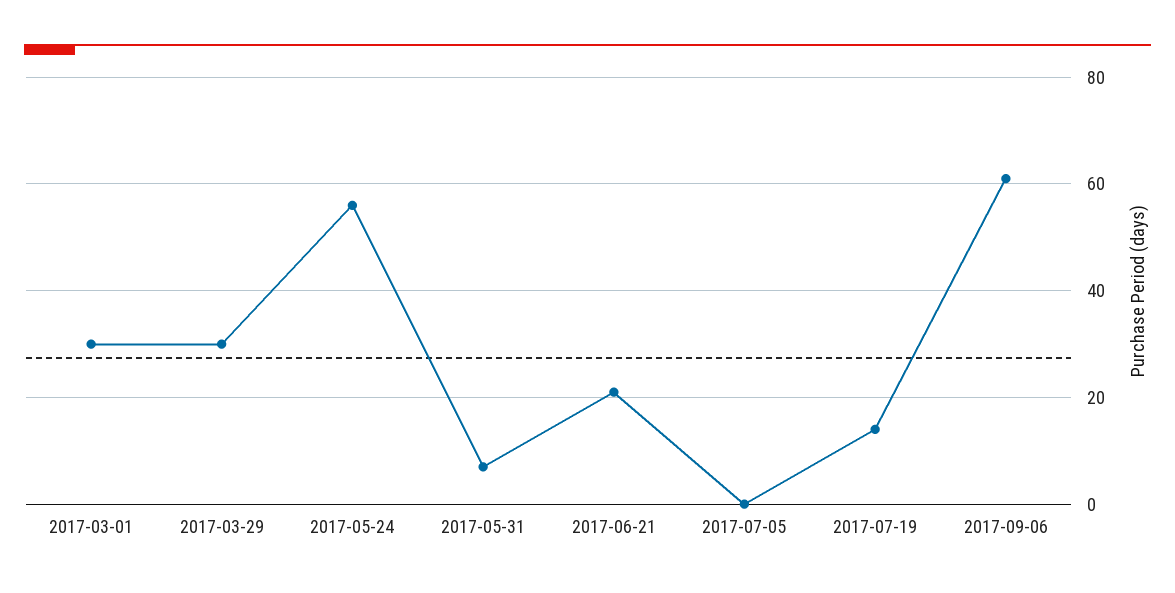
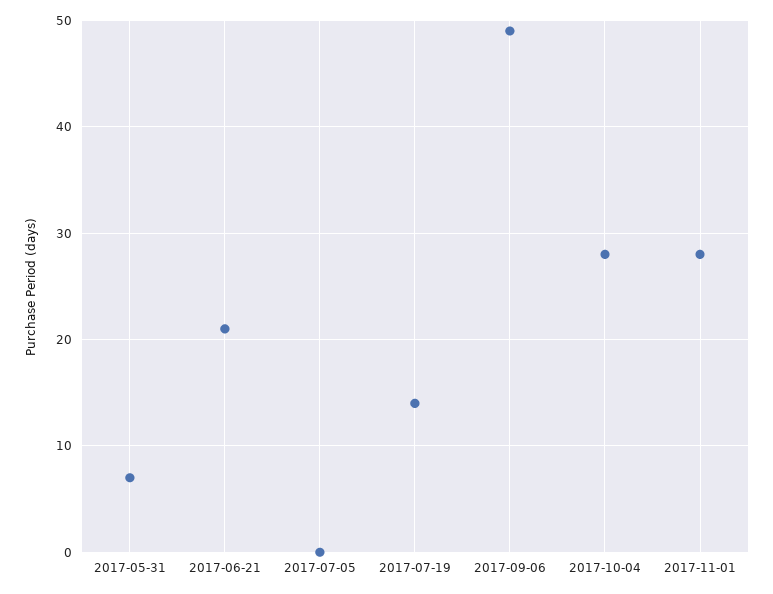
2017-03-01: 30 -> none
2017-03-29: 30 -> none
2017-05-24: 55 -> none
2017-09-06: 60 -> 49
2017-10-04: none -> 28
2017-11-01: none -> 28

